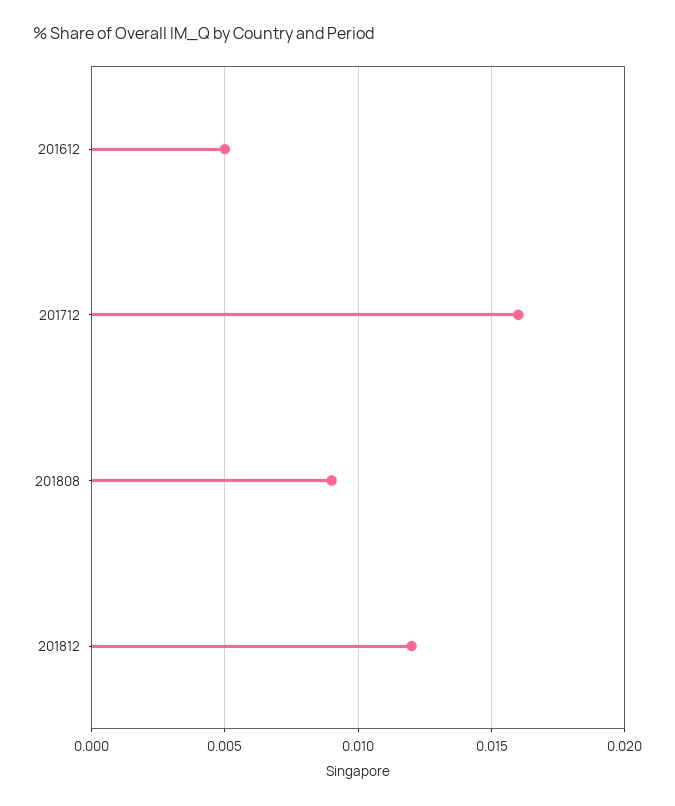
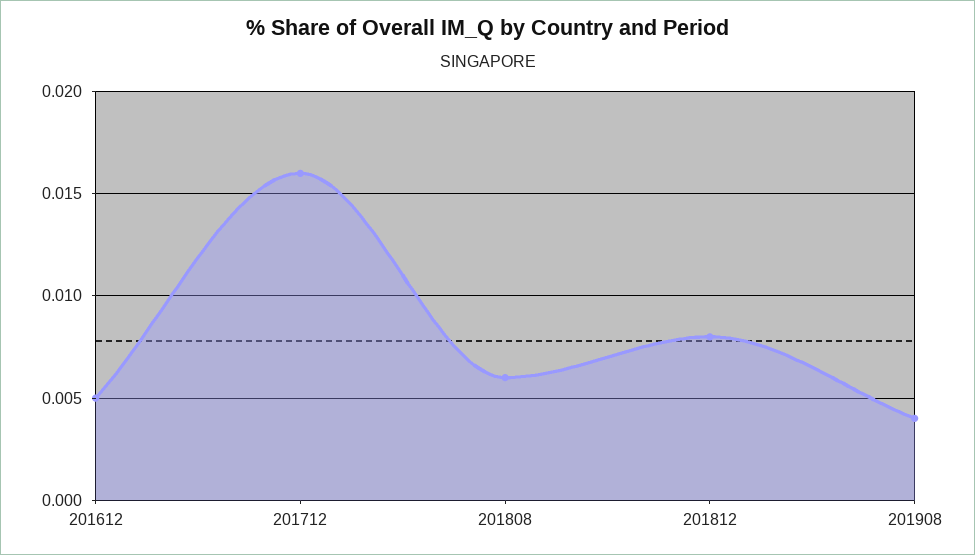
201808: 0.009 -> 0.006
201812: 0.012 -> 0.008
201908: none -> 0.004

